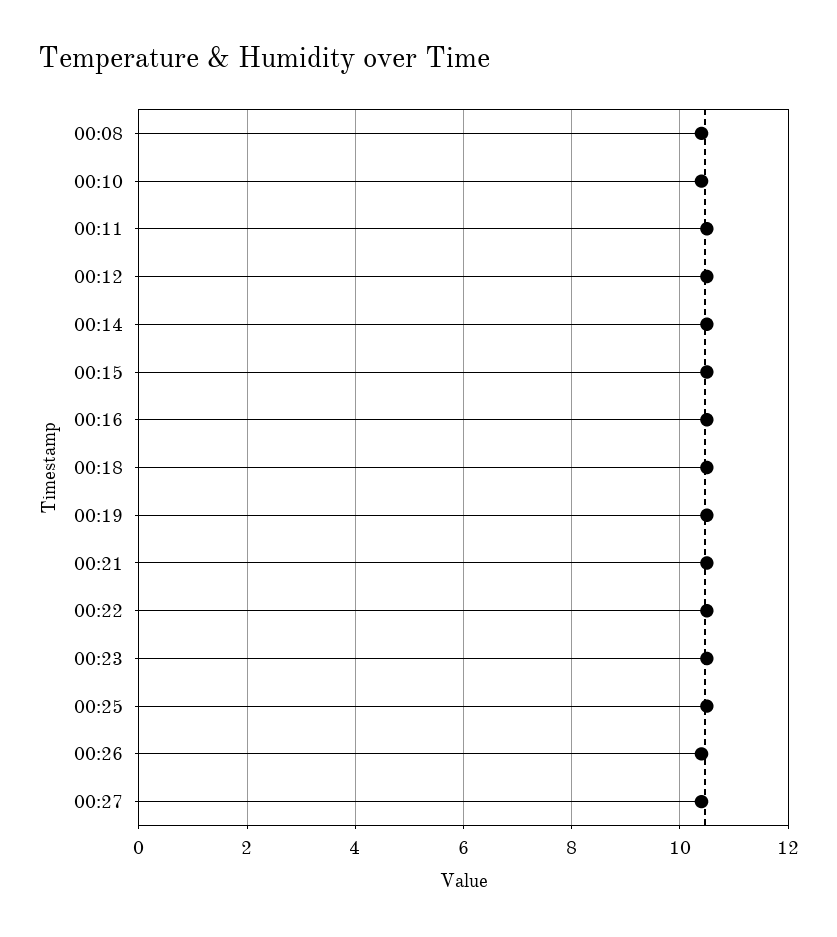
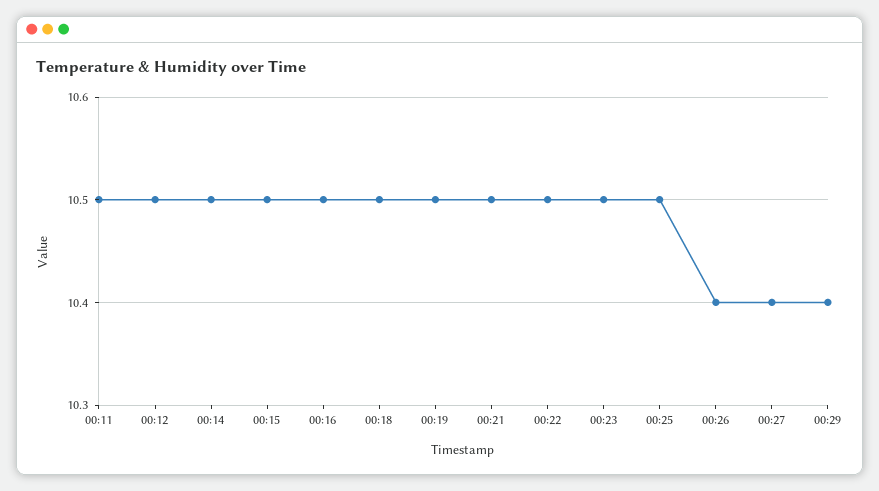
00:08: 10.5 -> none
00:10: 10.5 -> none
00:29: none -> 10.4

